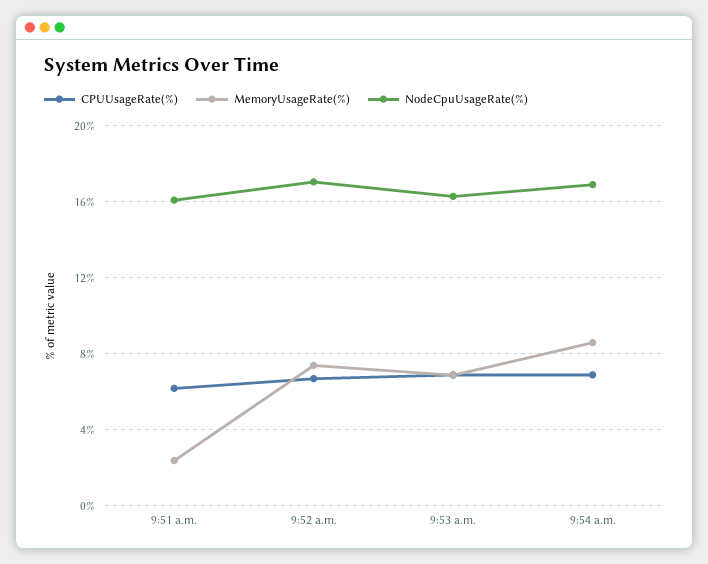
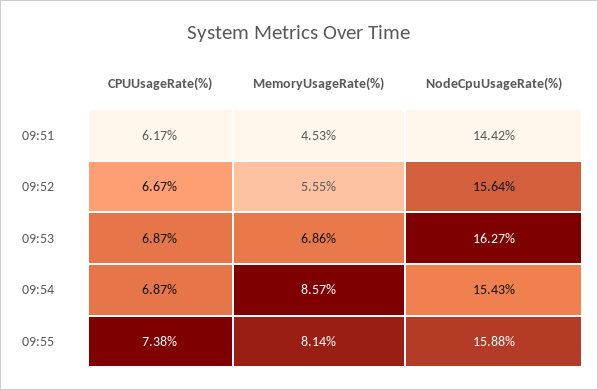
MemoryUsageRate(%), 9:51 a.m.: 2.5 -> 4.53
NodeCpuUsageRate(%), 9:51 a.m.: 16 -> 14.42
MemoryUsageRate(%), 9:52 a.m.: 7.5 -> 5.55
NodeCpuUsageRate(%), 9:52 a.m.: 17 -> 15.64
NodeCpuUsageRate(%), 9:54 a.m.: 17 -> 15.43
CPUUsageRate(%), 09:55: none -> 7.38
MemoryUsageRate(%), 09:55: none -> 8.14
NodeCpuUsageRate(%), 09:55: none -> 15.88

